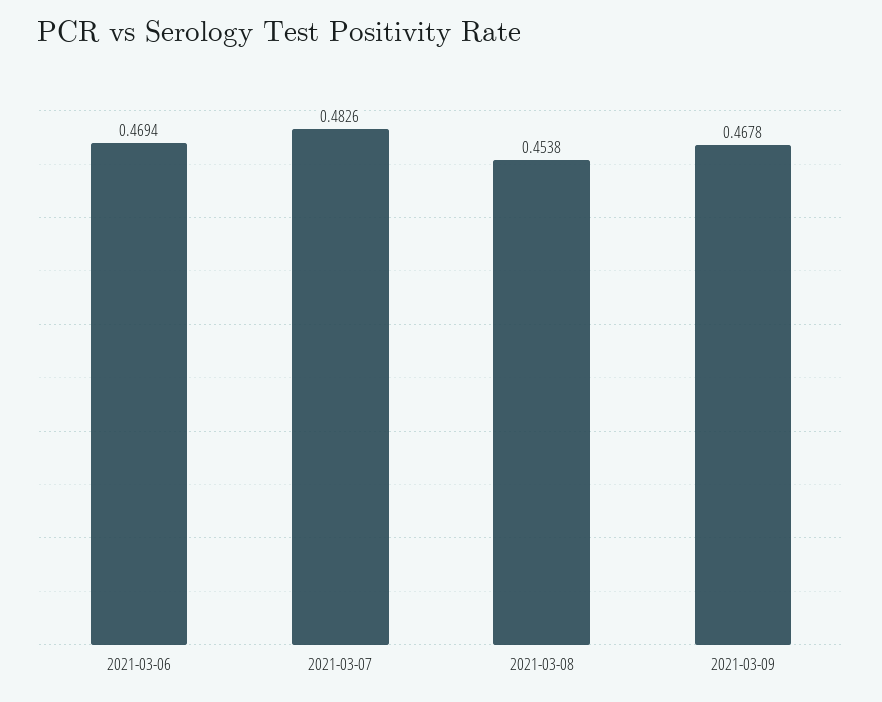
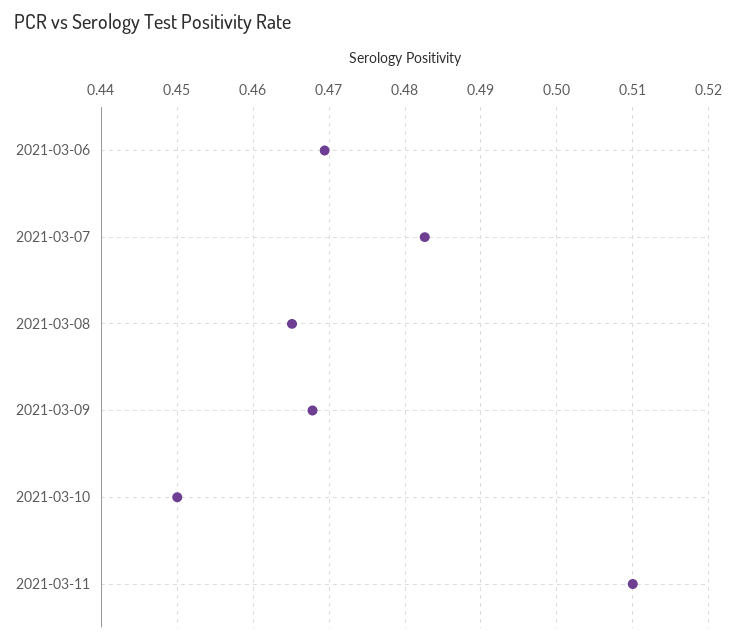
2021-03-08: 0.4538 -> 0.465
2021-03-10: none -> 0.45
2021-03-11: none -> 0.51

